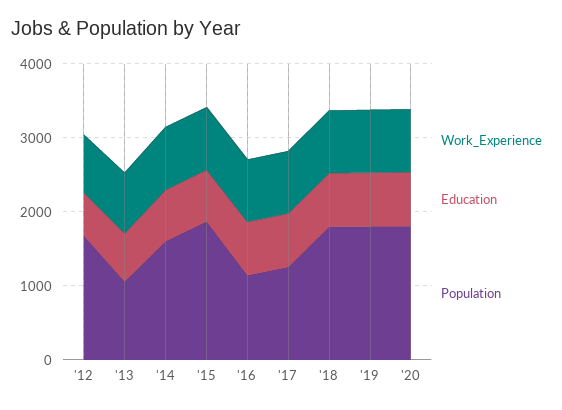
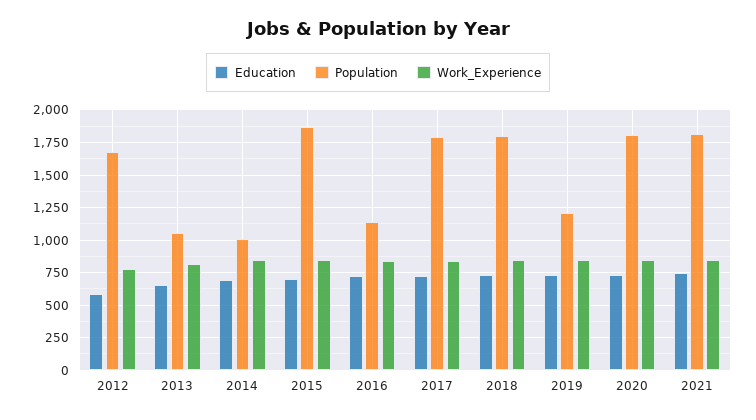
Population, '14: 1600 -> 1000
Population, '17: 1200 -> 1800
Population, '19: 1800 -> 1200
Education, 2021: none -> 750
Population, 2021: none -> 1800
Work_Experience, 2021: none -> 850

